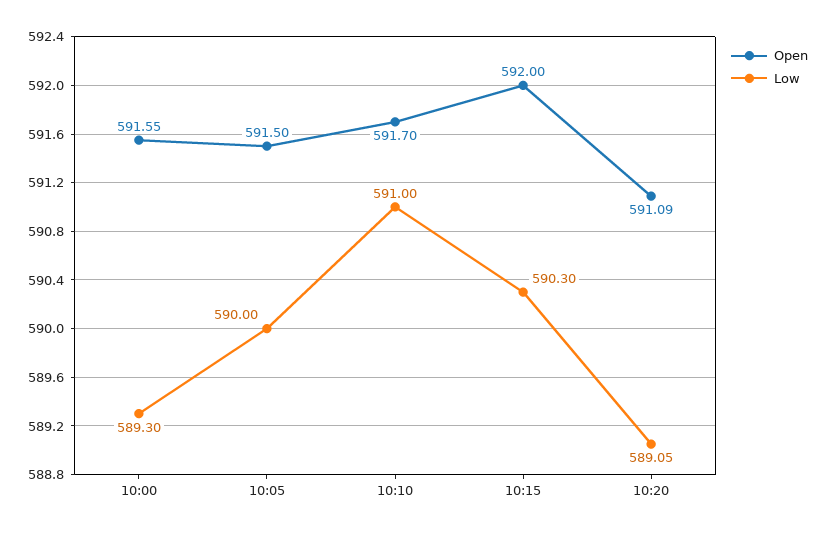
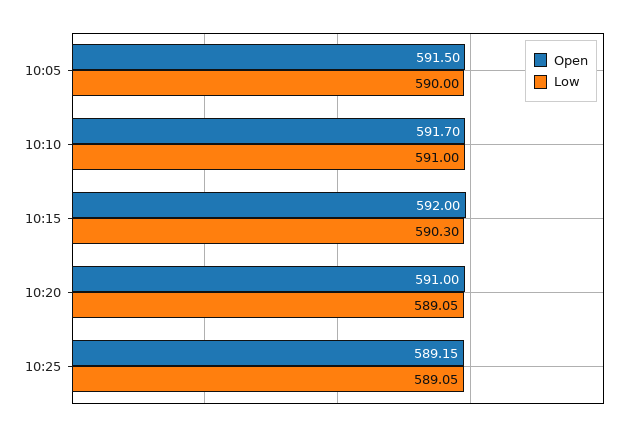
Open, 10:00: 591.55 -> none
Low, 10:00: 589.3 -> none
Open, 10:20: 591.09 -> 591
Open, 10:25: none -> 589.15
Low, 10:25: none -> 589.05

